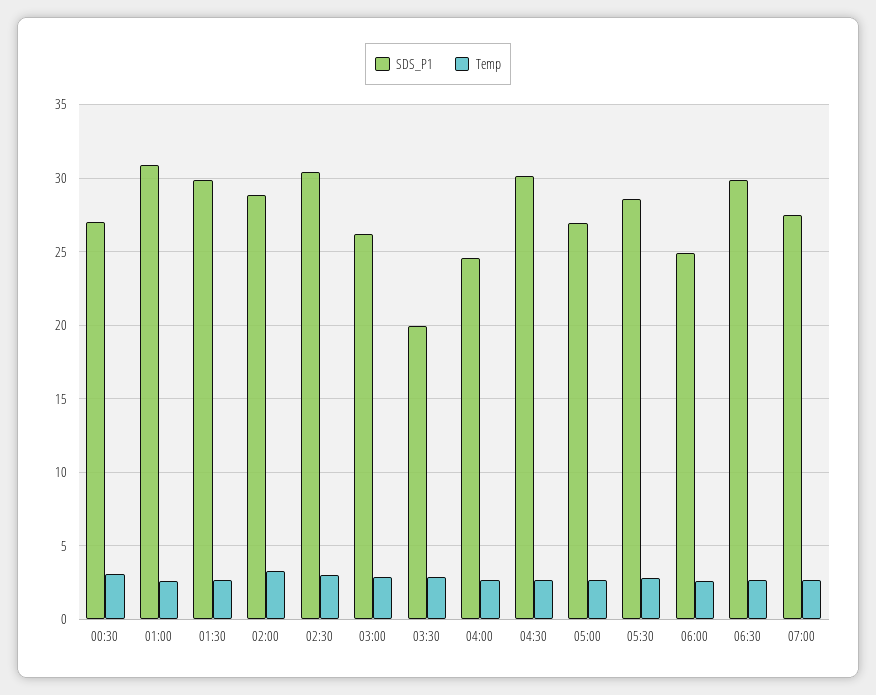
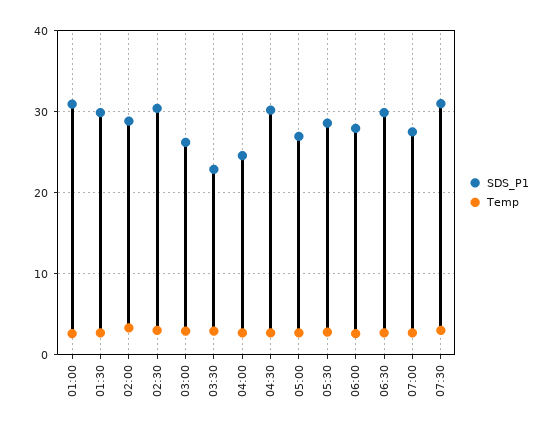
SDS_P1, 00:30: 27 -> none
Temp, 00:30: 3 -> none
SDS_P1, 03:30: 20 -> 23
SDS_P1, 06:00: 25 -> 28
SDS_P1, 07:30: none -> 31
Temp, 07:30: none -> 3

